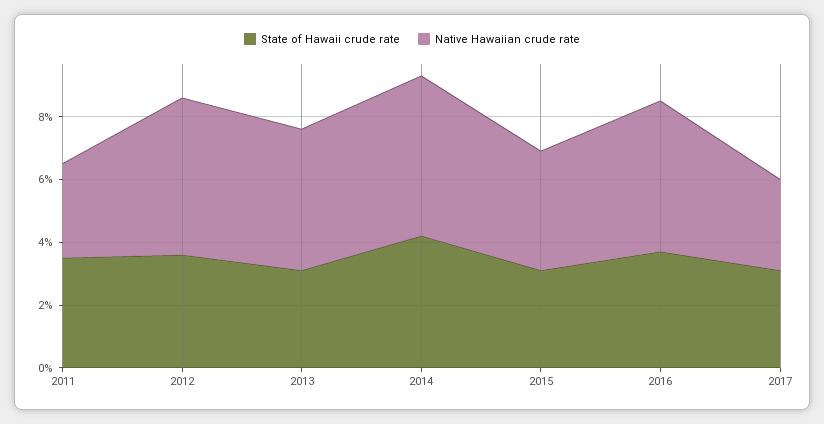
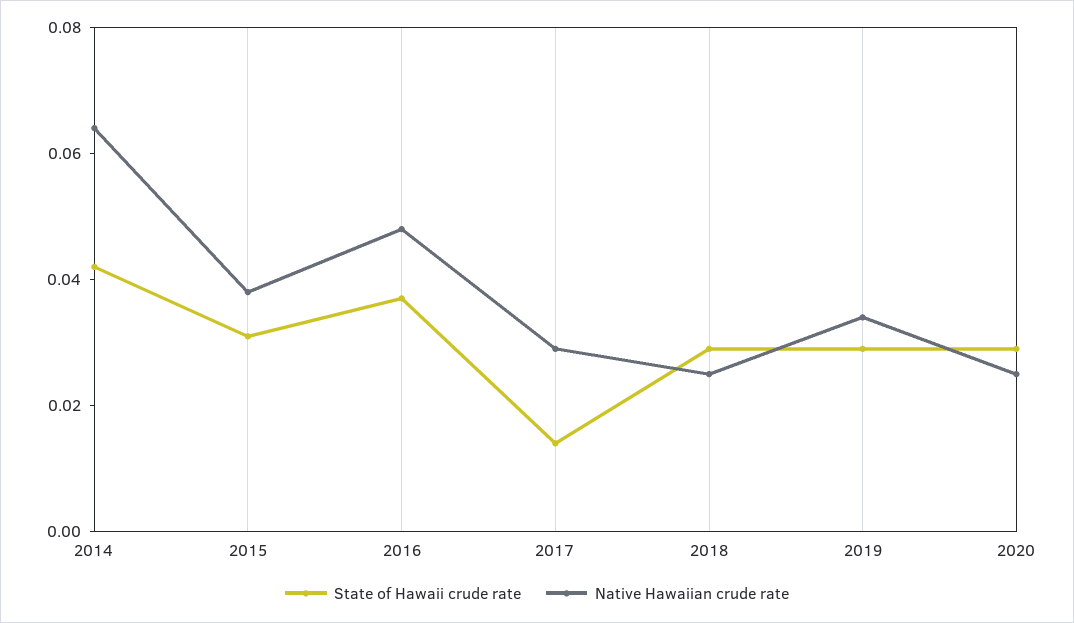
State of Hawaii crude rate, 2011: 0.035 -> none
Native Hawaiian crude rate, 2011: 0.03 -> none
State of Hawaii crude rate, 2012: 0.035 -> none
Native Hawaiian crude rate, 2012: 0.05 -> none
State of Hawaii crude rate, 2013: 0.03 -> none
Native Hawaiian crude rate, 2013: 0.045 -> none
Native Hawaiian crude rate, 2014: 0.05 -> 0.065
State of Hawaii crude rate, 2017: 0.03 -> 0.015
State of Hawaii crude rate, 2018: none -> 0.03
Native Hawaiian crude rate, 2018: none -> 0.025
State of Hawaii crude rate, 2019: none -> 0.03
Native Hawaiian crude rate, 2019: none -> 0.035
State of Hawaii crude rate, 2020: none -> 0.03
Native Hawaiian crude rate, 2020: none -> 0.025

